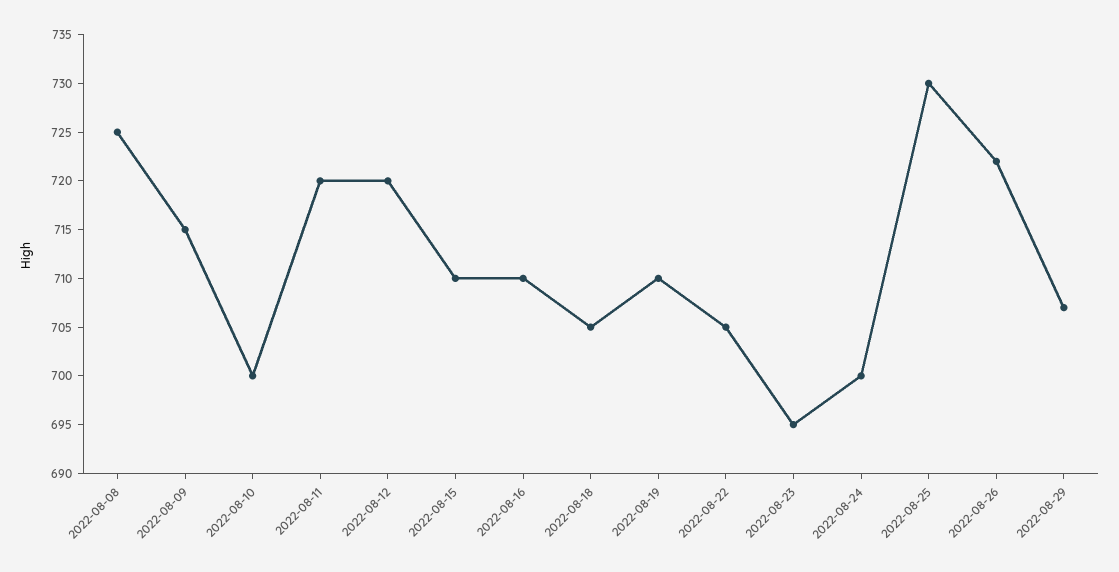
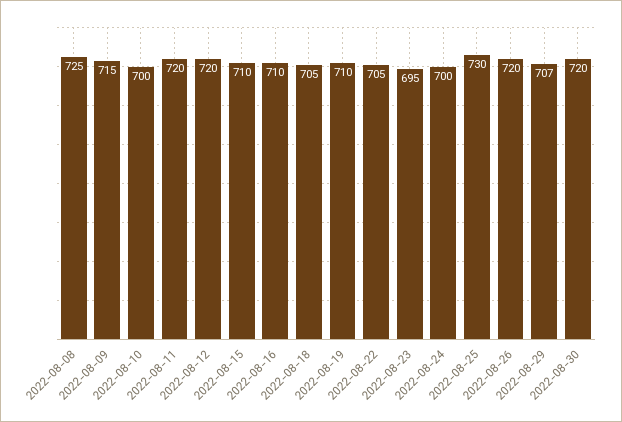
2022-08-26: 722 -> 720
2022-08-30: none -> 720

